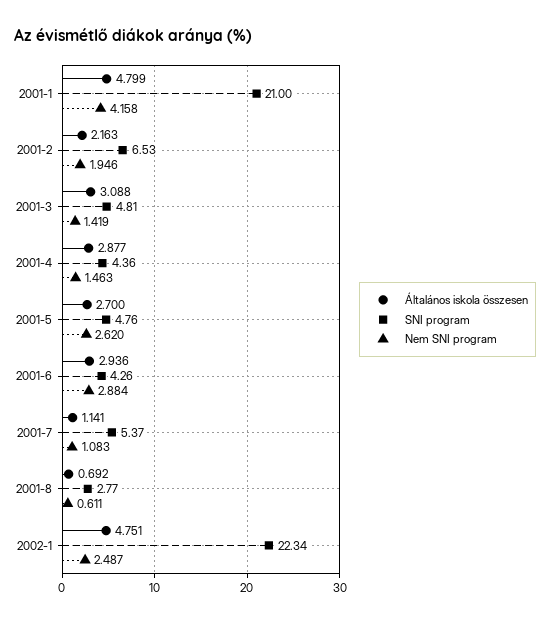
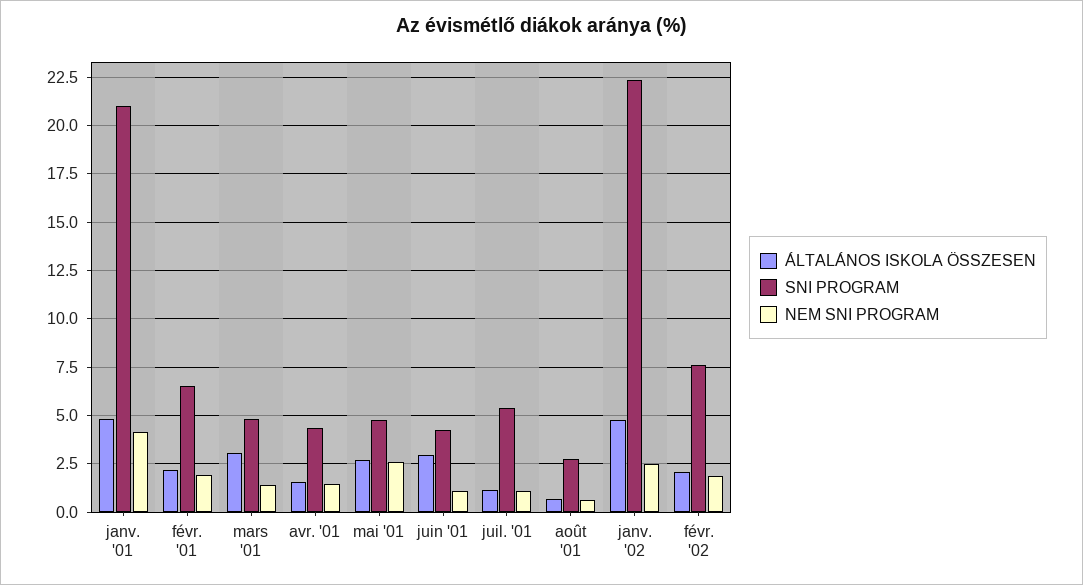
Általános iskola összesen, 2001-4: 2.877 -> 1.5
Nem SNI program, 2001-6: 2.884 -> 1
Általános iskola összesen, févr. '02: none -> 2
SNI program, févr. '02: none -> 7.5
Nem SNI program, févr. '02: none -> 2

